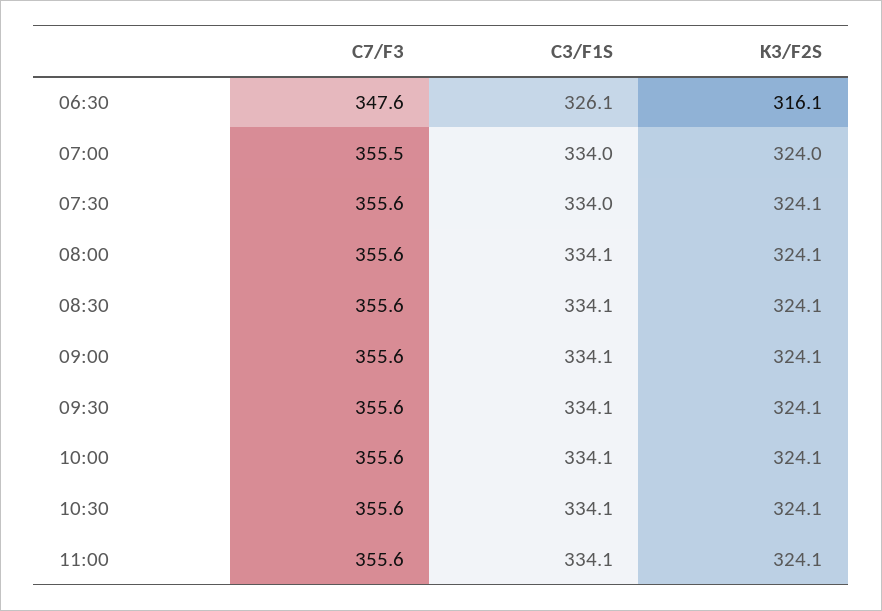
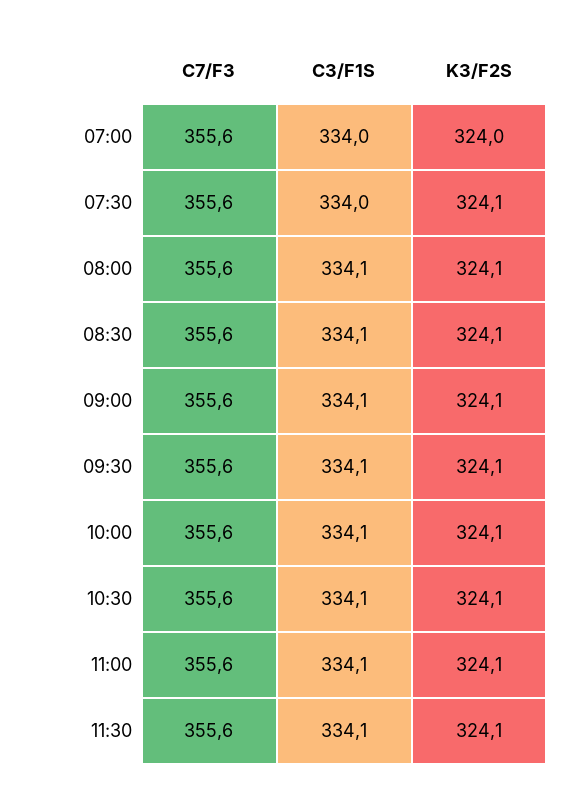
C7/F3, 06:30: 347.6 -> none
C3/F1S, 06:30: 326.1 -> none
K3/F2S, 06:30: 316.1 -> none
C7/F3, 07:00: 355.5 -> 355.6
C7/F3, 11:30: none -> 355.6
C3/F1S, 11:30: none -> 334.1
K3/F2S, 11:30: none -> 324.1

